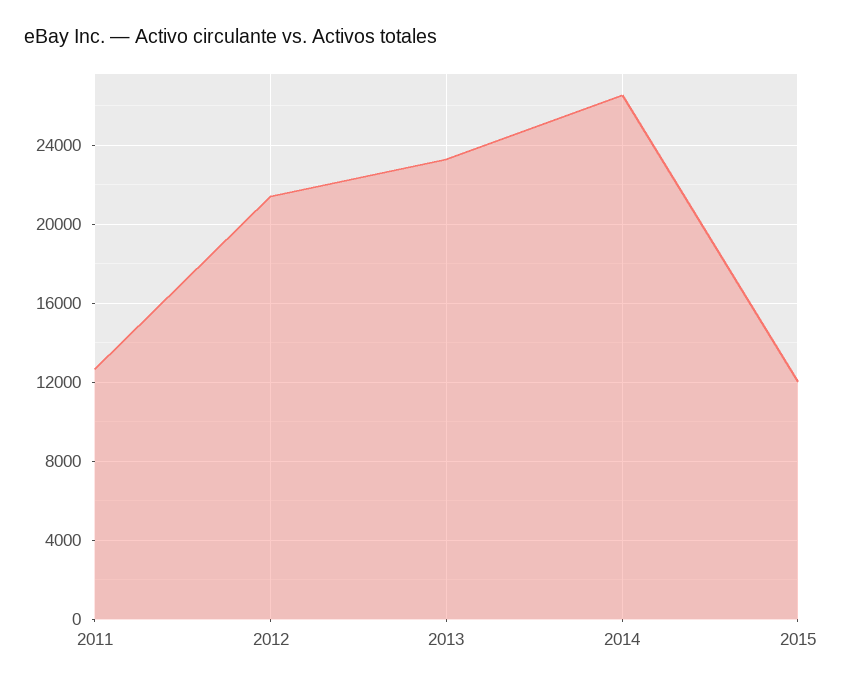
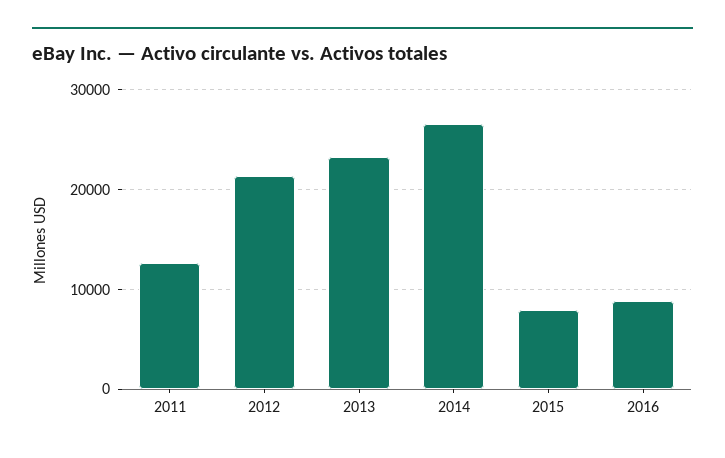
2015: 12000 -> 8000
2016: none -> 9000

